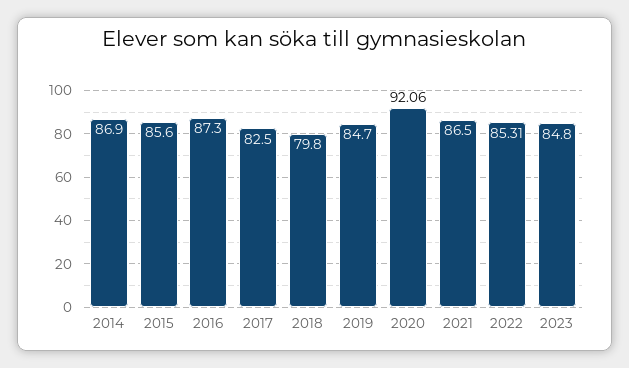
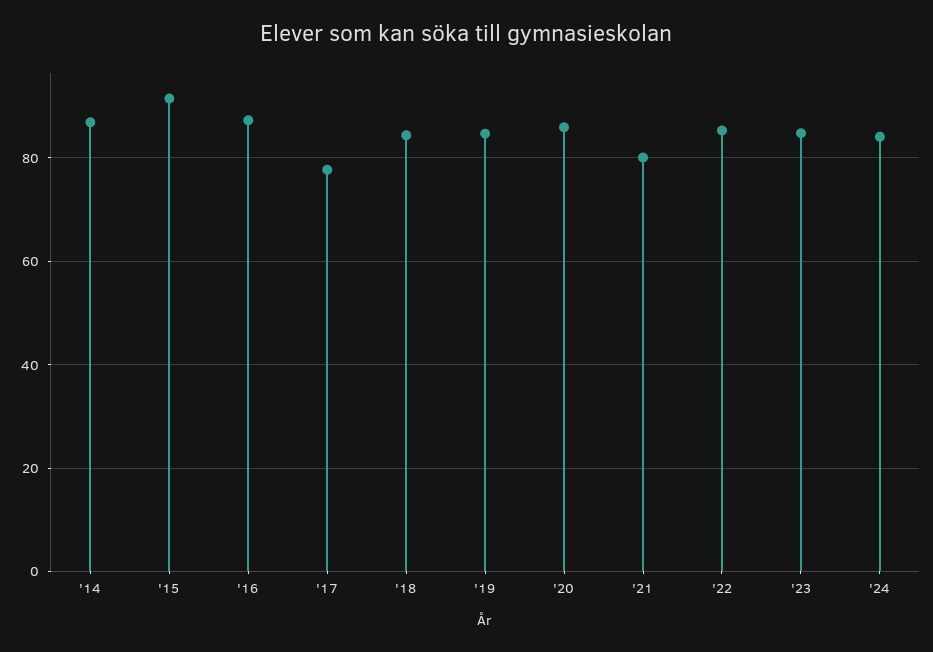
2015: 85.6 -> 92
2017: 82.5 -> 78
2018: 79.8 -> 84
2020: 92.06 -> 86
2021: 86.5 -> 80
'24: none -> 84

